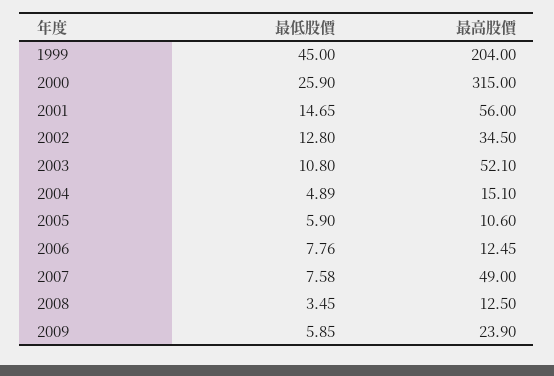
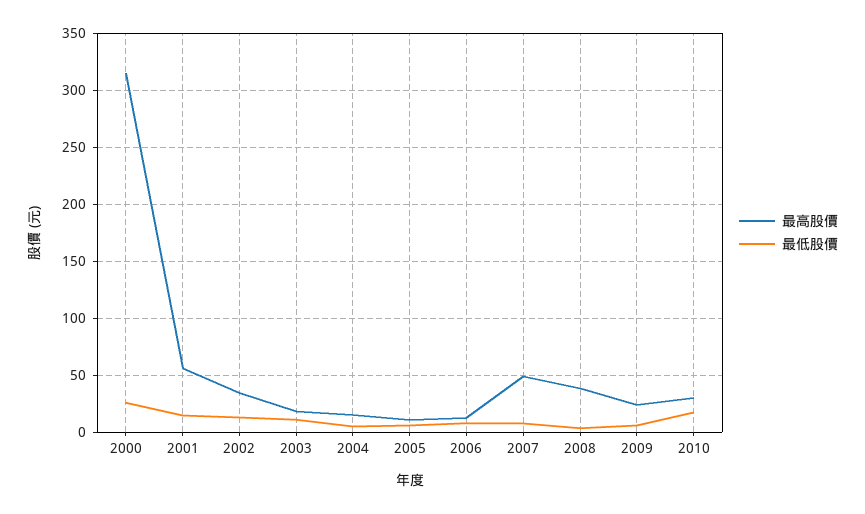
最低股價, 1999: 45 -> none
最高股價, 1999: 204 -> none
最高股價, 2003: 52.1 -> 20
最高股價, 2008: 12.5 -> 40
最高股價, 2010: none -> 30
最低股價, 2010: none -> 20

